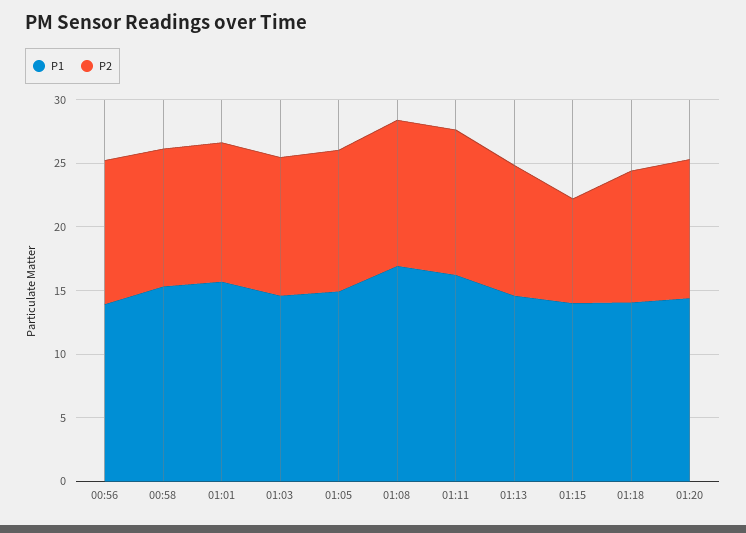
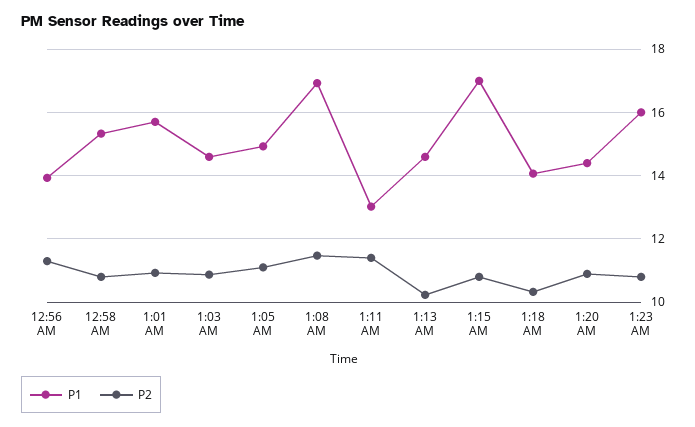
P1, 01:11: 16 -> 13
P1, 01:15: 14 -> 17
P2, 01:15: 8 -> 10.8
P1, 1:23 AM: none -> 16
P2, 1:23 AM: none -> 10.8

